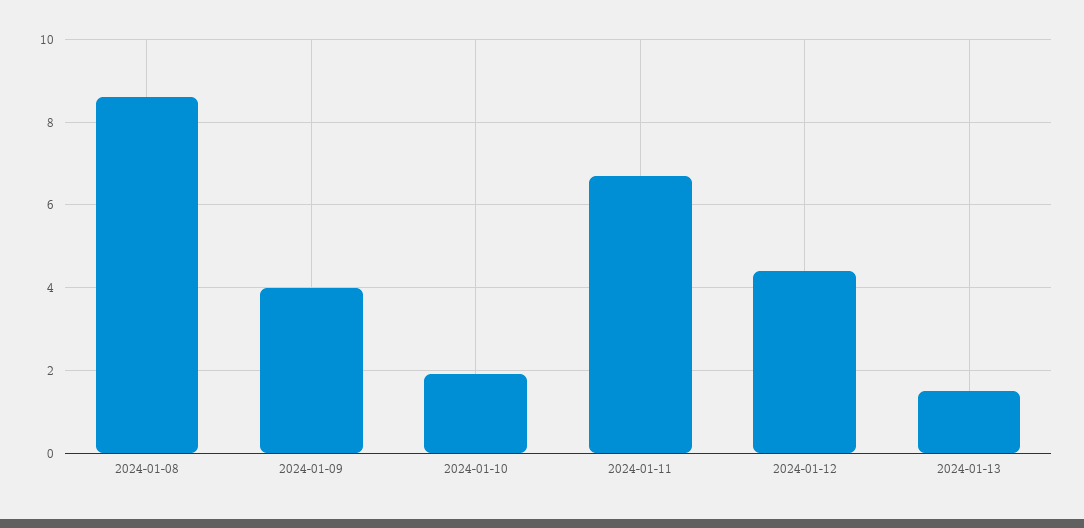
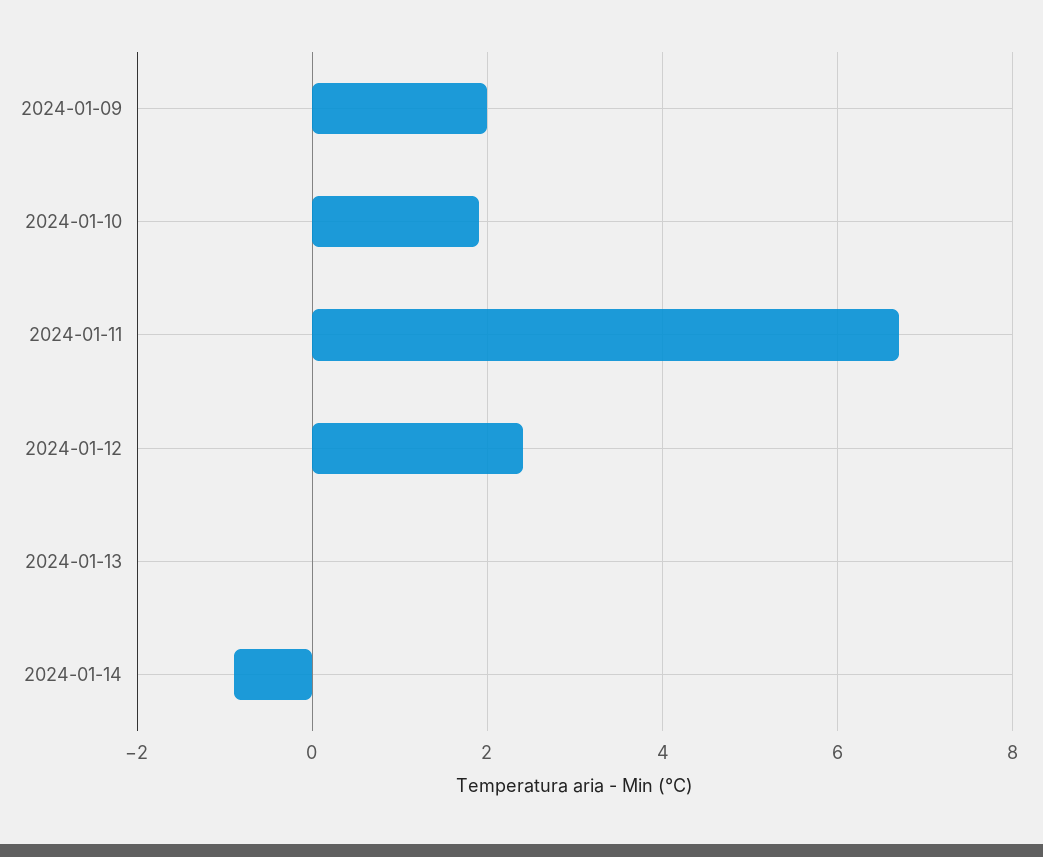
2024-01-08: 8.5 -> none
2024-01-09: 4 -> 2
2024-01-12: 4.5 -> 2.5
2024-01-13: 1.5 -> 0
2024-01-14: none -> -1

